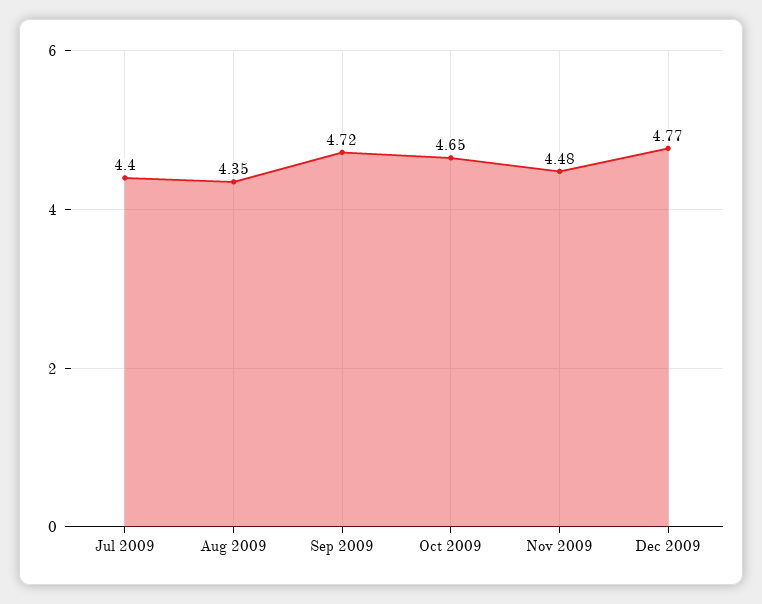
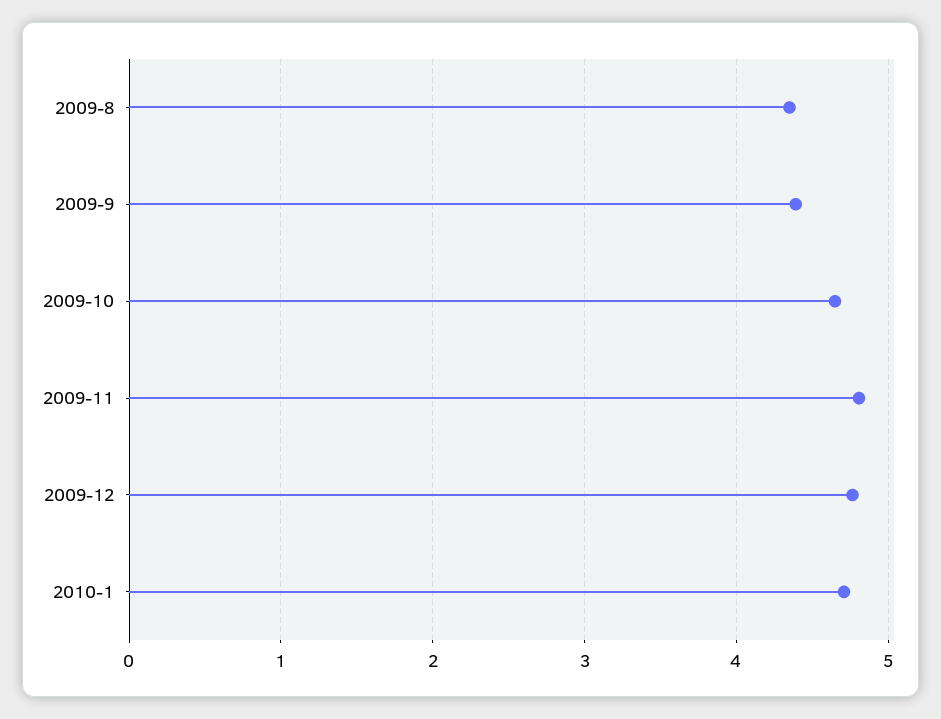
Jul 2009: 4.4 -> none
Sep 2009: 4.72 -> 4.4
Nov 2009: 4.48 -> 4.8
2010-1: none -> 4.7

